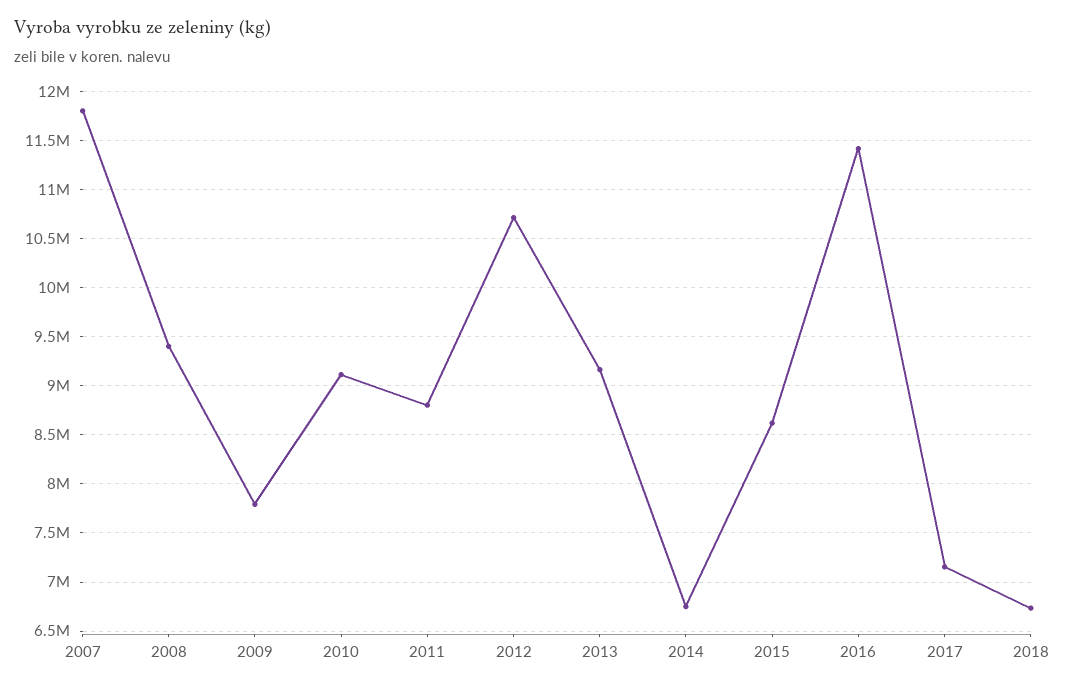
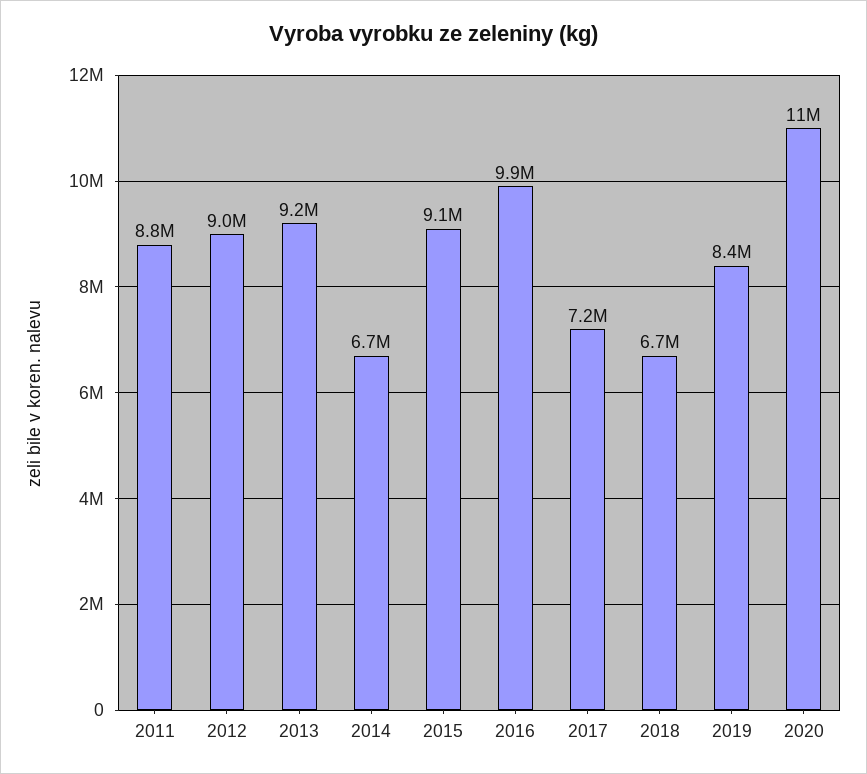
2007: 11800000 -> none
2008: 9400000 -> none
2009: 7800000 -> none
2010: 9100000 -> none
2012: 10700000 -> 9000000
2015: 8600000 -> 9100000
2016: 11400000 -> 9900000
2019: none -> 8400000
2020: none -> 11000000

